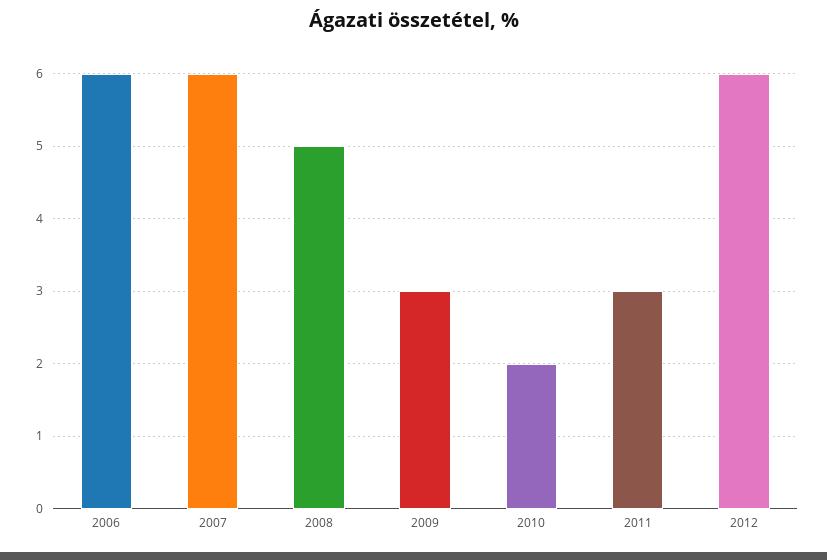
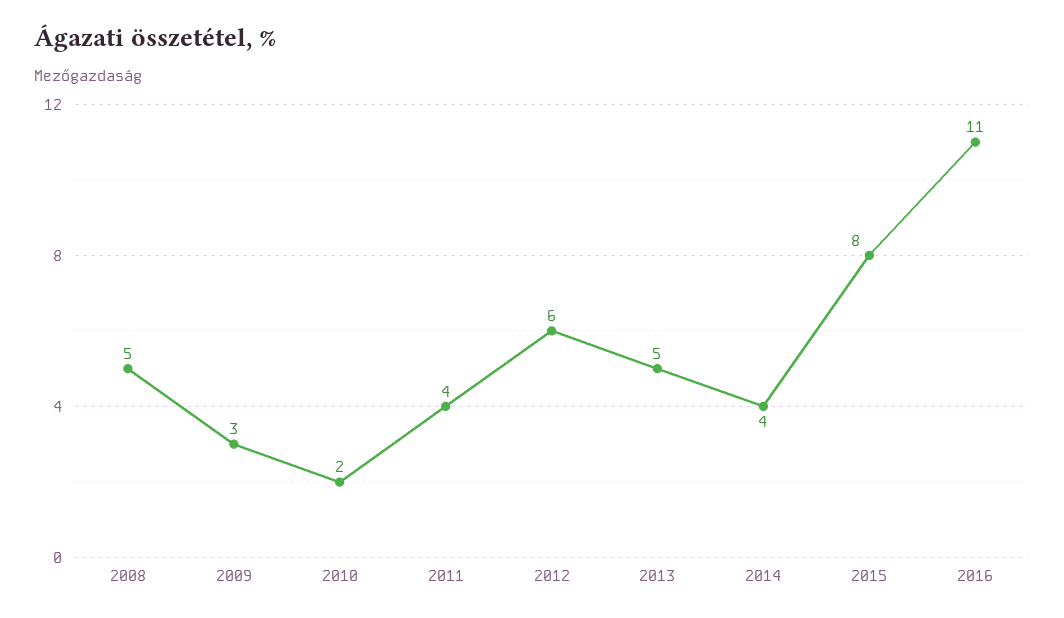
2006: 6 -> none
2007: 6 -> none
2011: 3 -> 4
2013: none -> 5
2014: none -> 4
2015: none -> 8
2016: none -> 11

